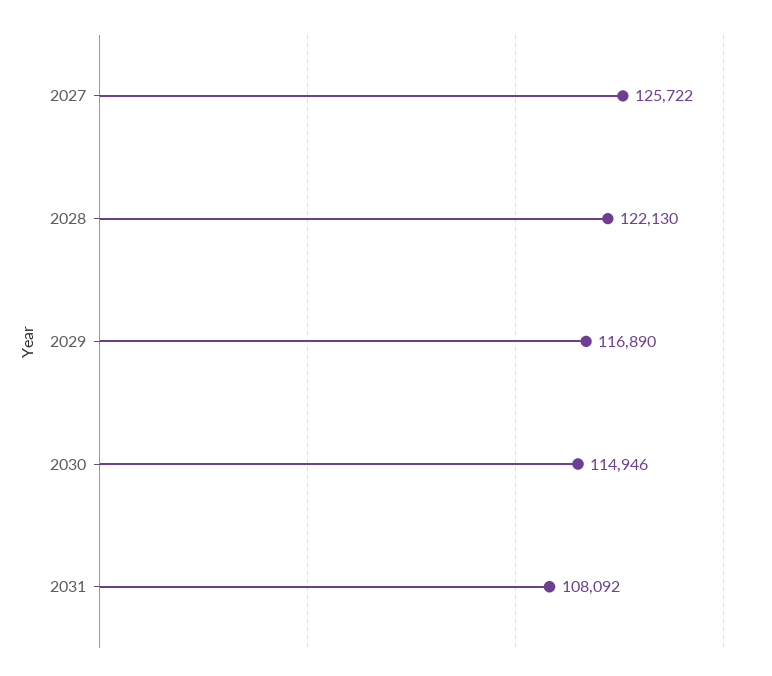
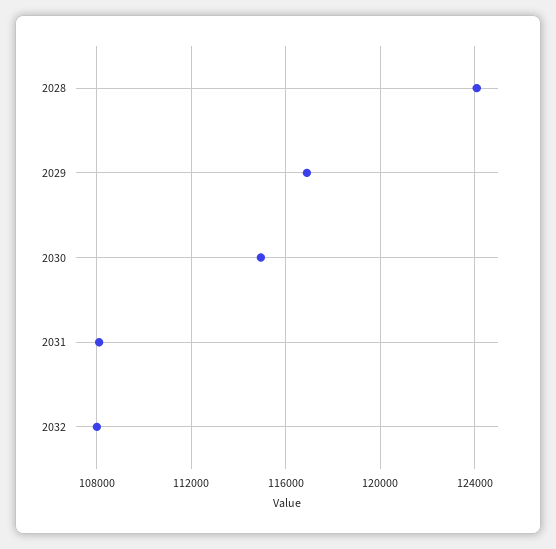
2027: 125722 -> none
2028: 122130 -> 124000
2032: none -> 108000

